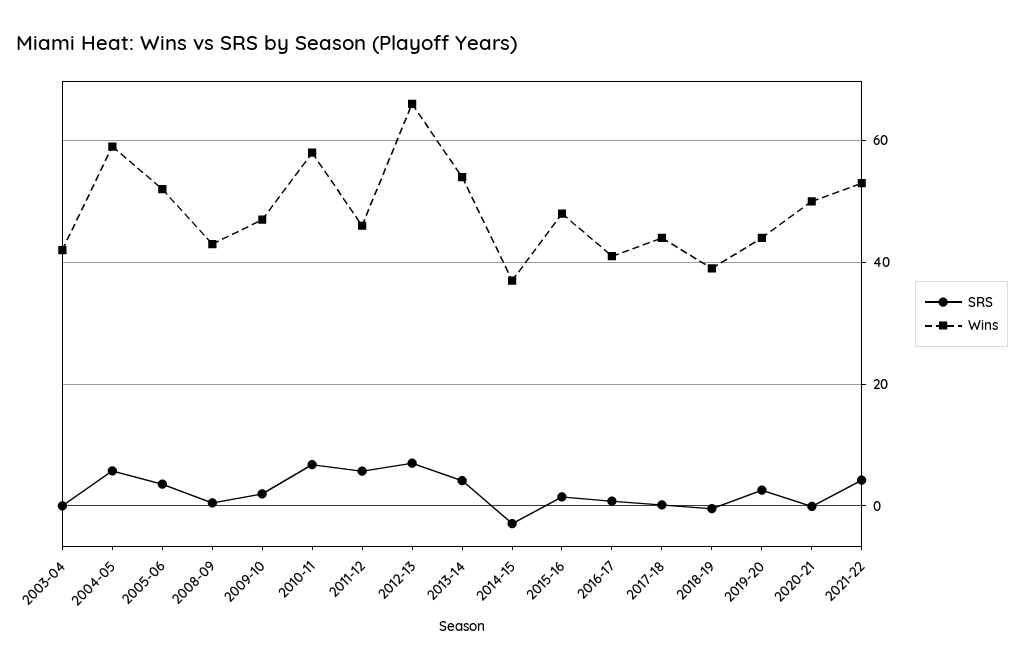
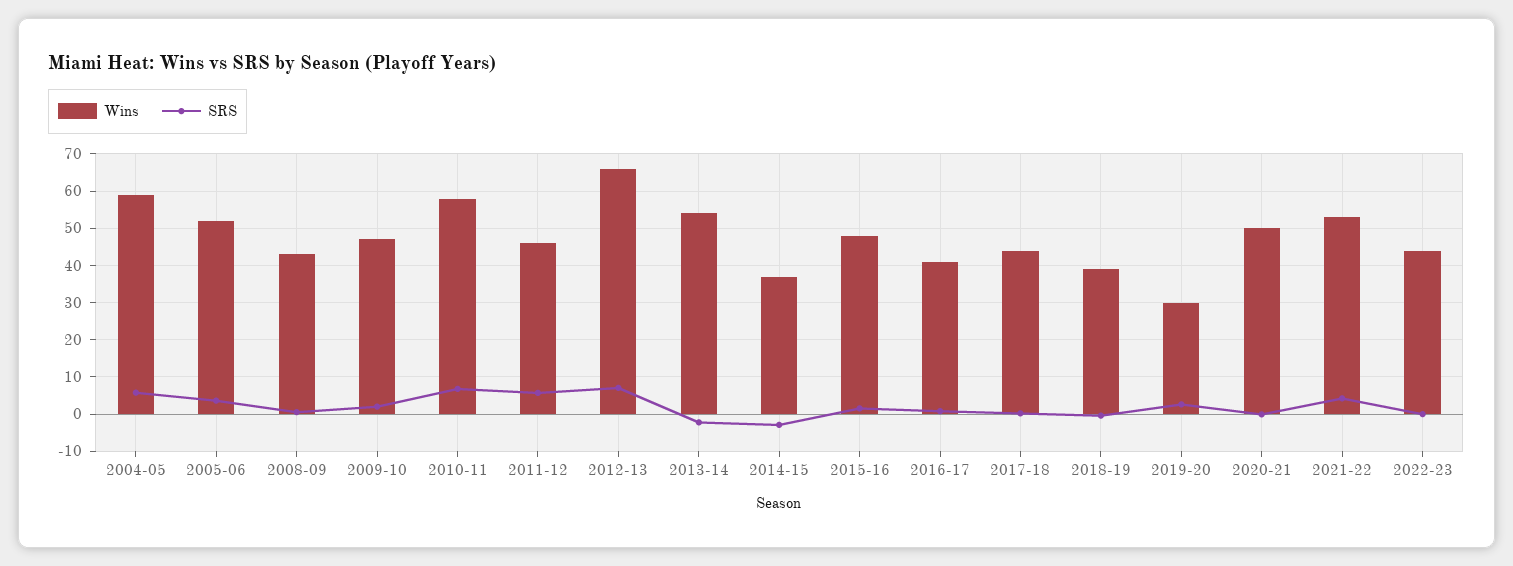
SRS, 2003-04: 0 -> none
Wins, 2003-04: 42 -> none
SRS, 2013-14: 4 -> -2
Wins, 2019-20: 44 -> 30
Wins, 2022-23: none -> 44
SRS, 2022-23: none -> 0

